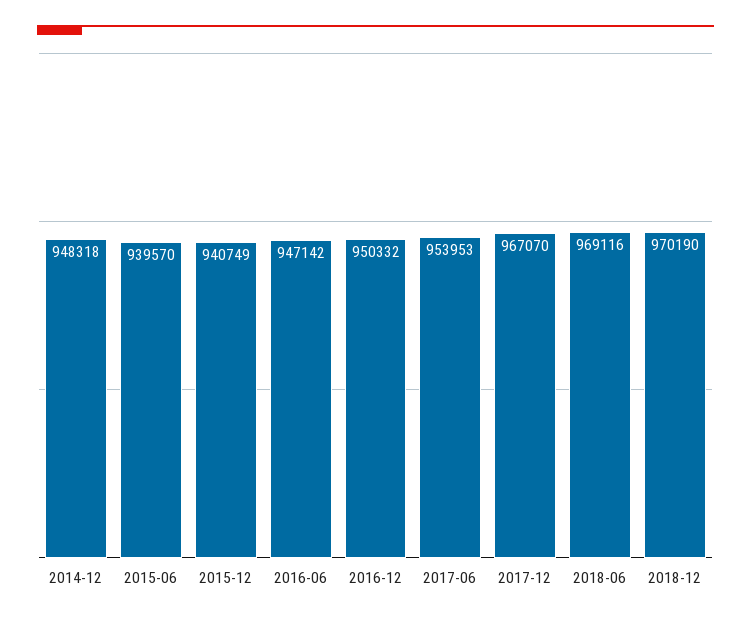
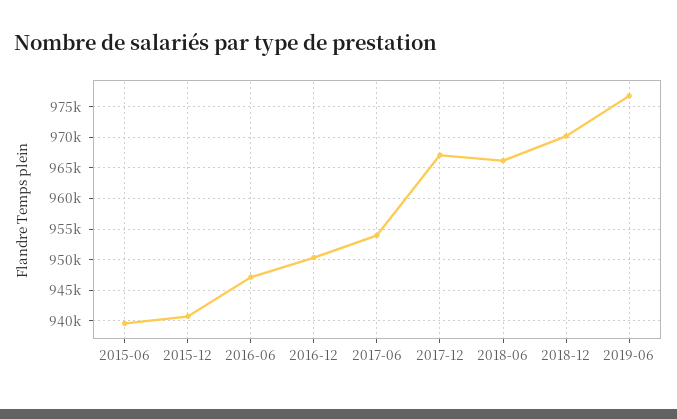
2014-12: 948318 -> none
2018-06: 969116 -> 966000
2019-06: none -> 977000

